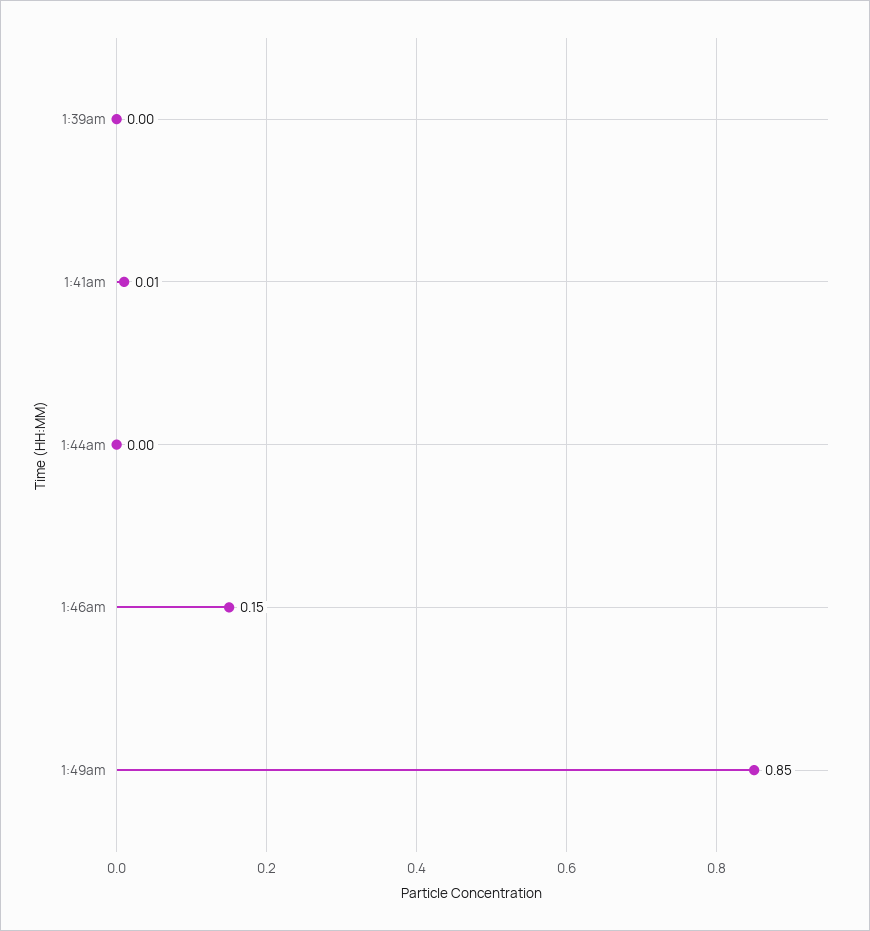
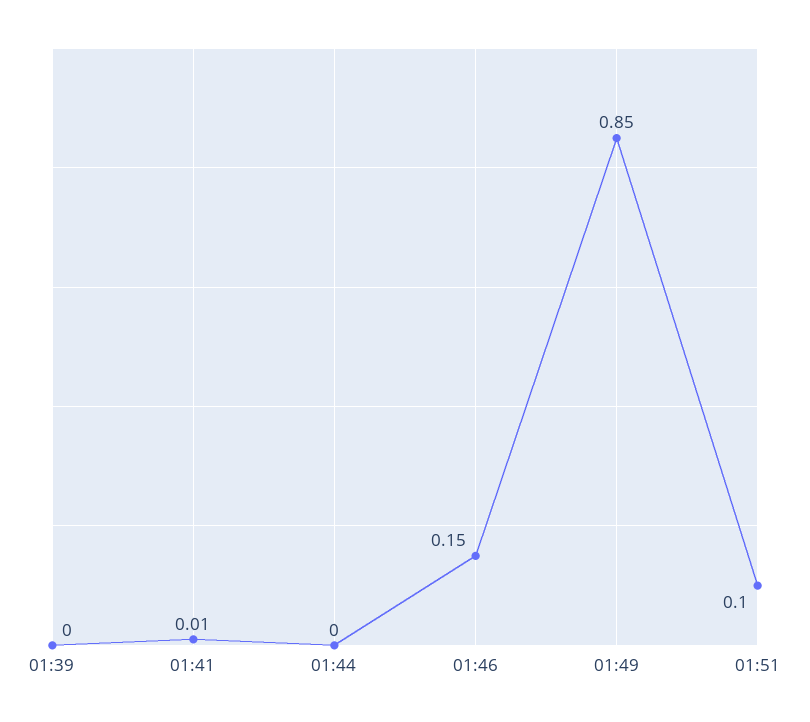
01:51: none -> 0.1

